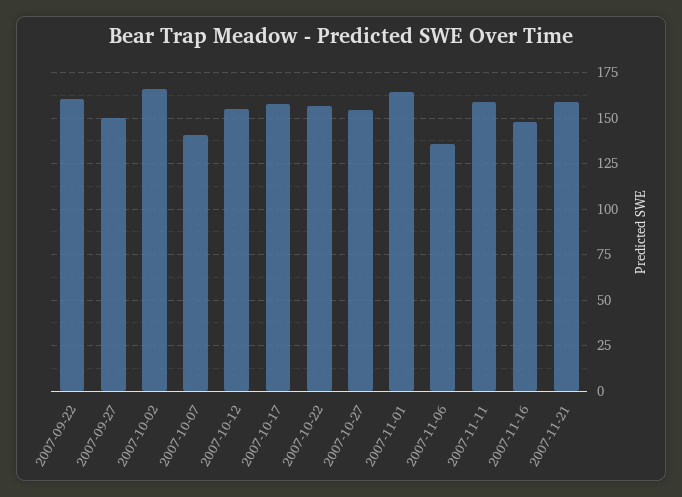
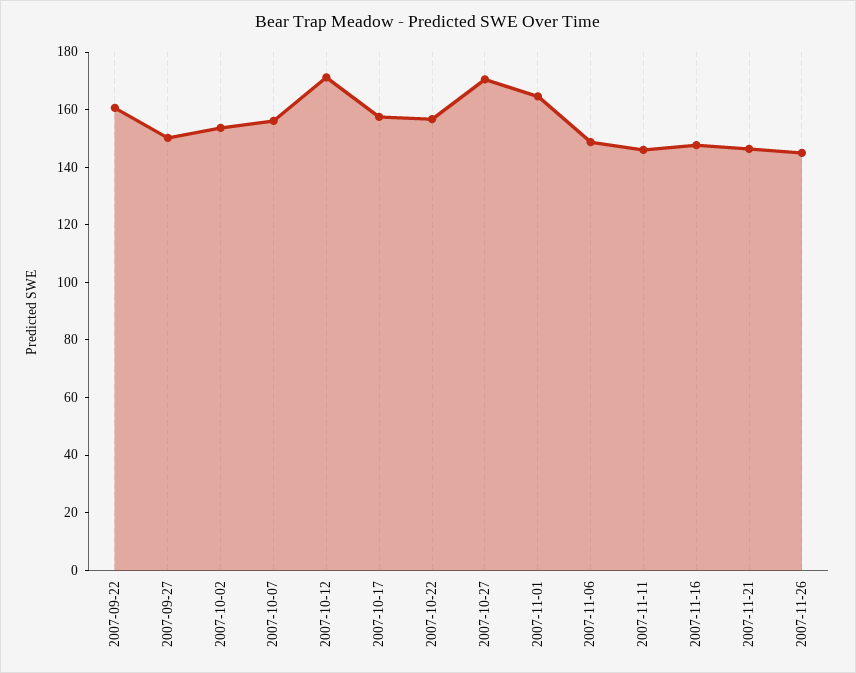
2007-10-02: 165 -> 155
2007-10-07: 140 -> 155
2007-10-12: 155 -> 170
2007-10-27: 155 -> 170
2007-11-06: 135 -> 150
2007-11-11: 160 -> 145
2007-11-21: 160 -> 145
2007-11-26: none -> 145

